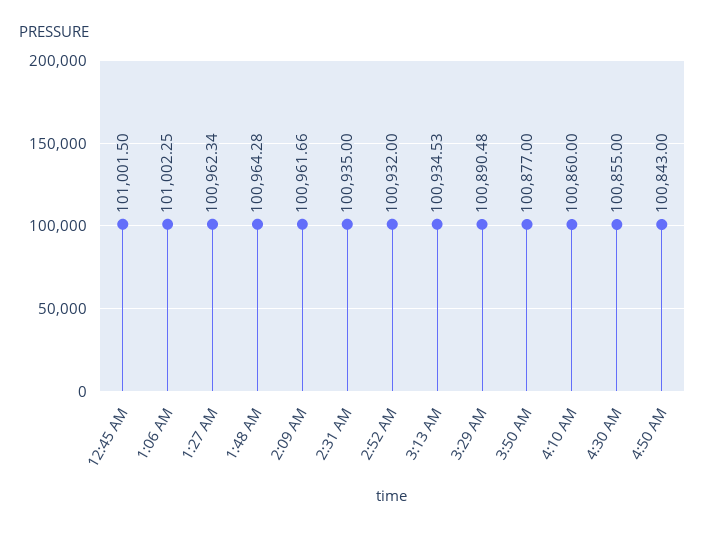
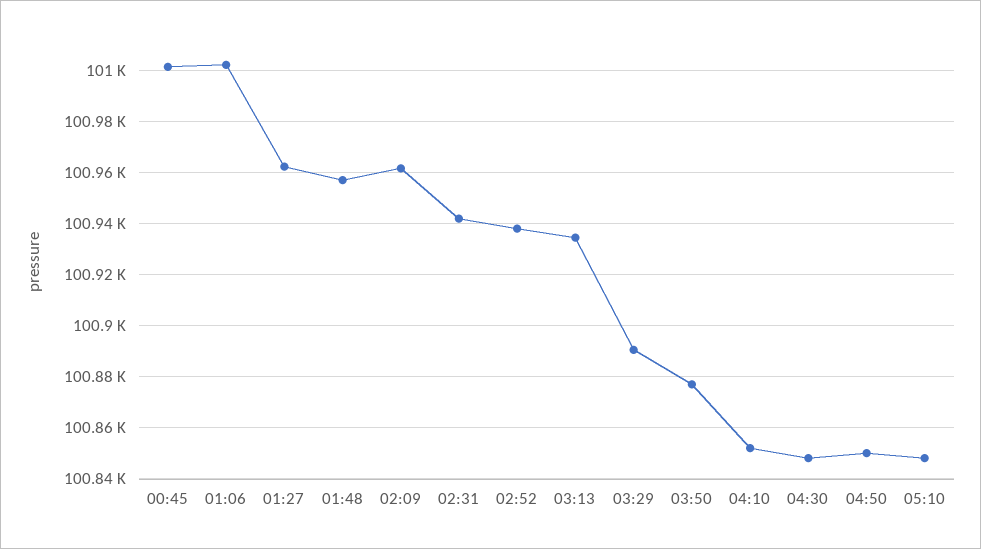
1:48 AM: 100964.28 -> 100957.5
2:31 AM: 100935 -> 100942.5
2:52 AM: 100932 -> 100937.5
4:10 AM: 100860 -> 100852.5
4:30 AM: 100855 -> 100847.5
4:50 AM: 100843 -> 100850
05:10: none -> 100847.5

